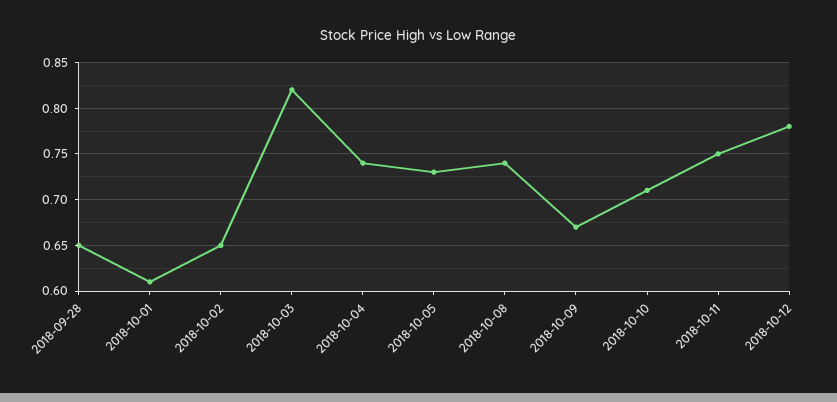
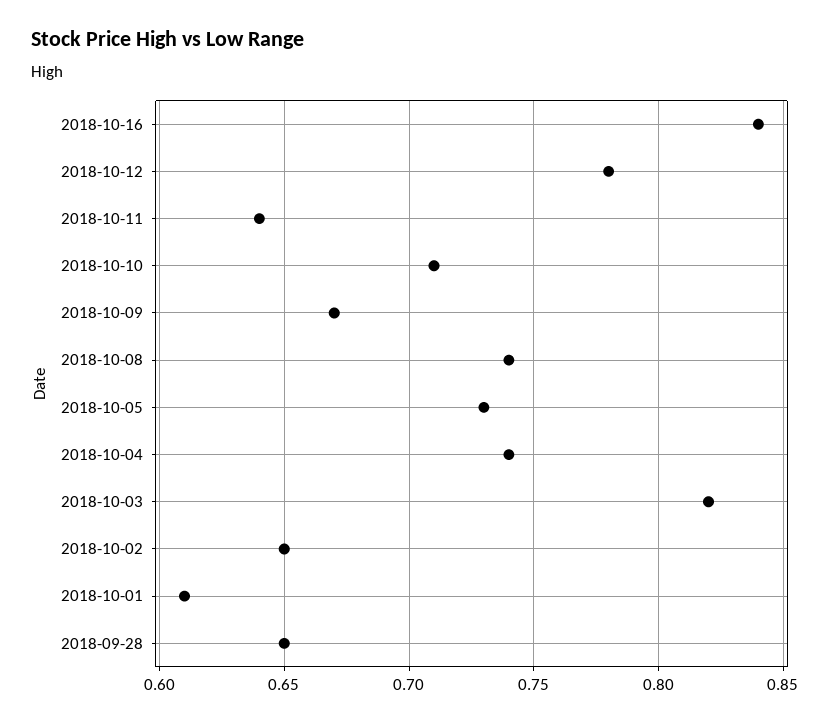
2018-10-11: 0.75 -> 0.64
2018-10-16: none -> 0.84

